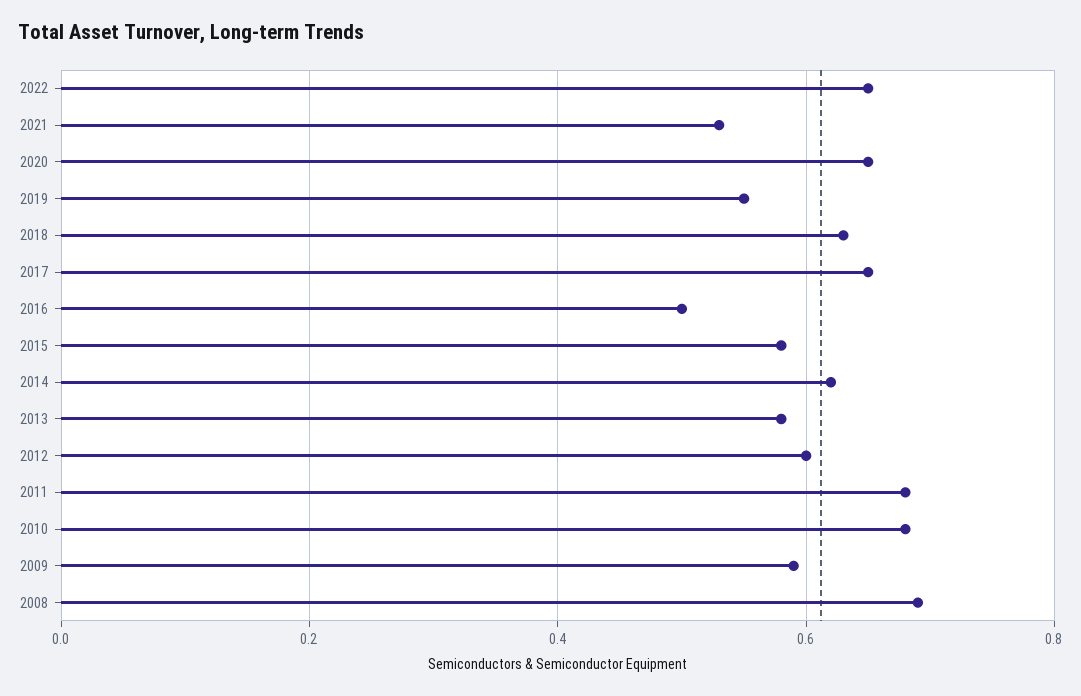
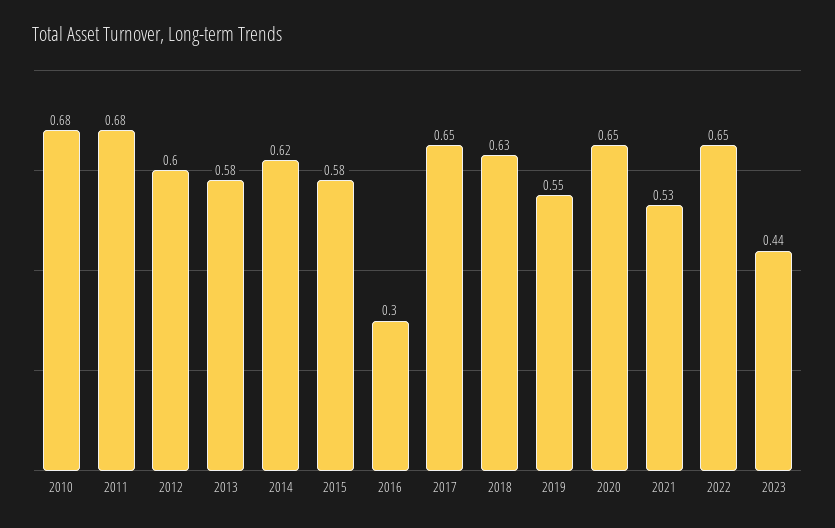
2016: 0.5 -> 0.3
2009: 0.6 -> none
2008: 0.7 -> none
2023: none -> 0.44

